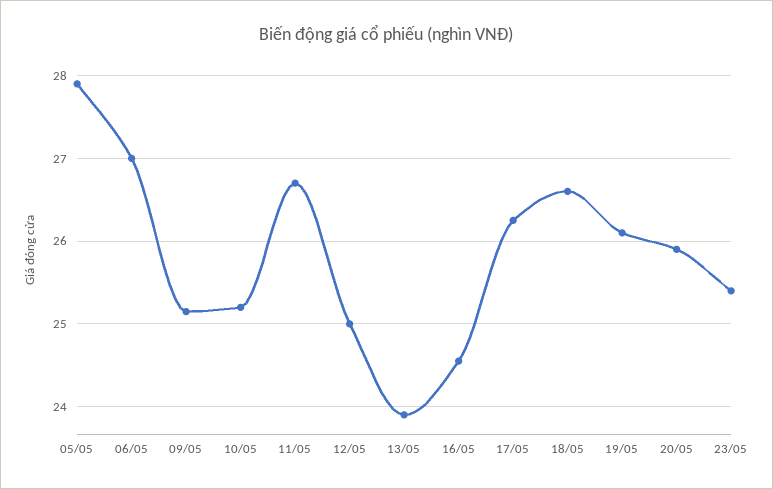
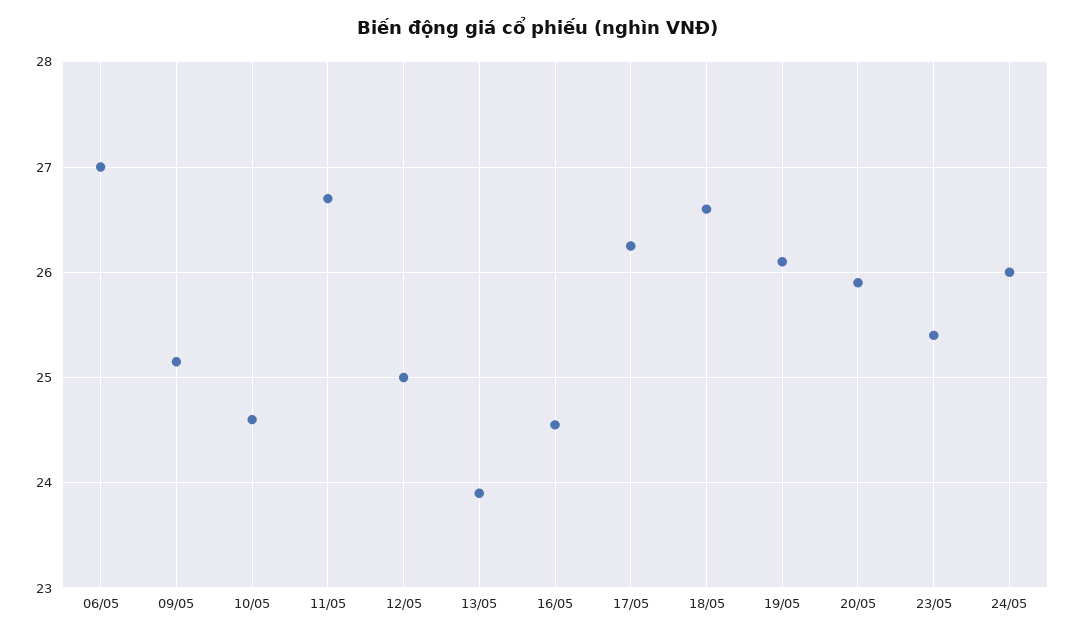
05/05: 27.9 -> none
10/05: 25.2 -> 24.6
24/05: none -> 26

